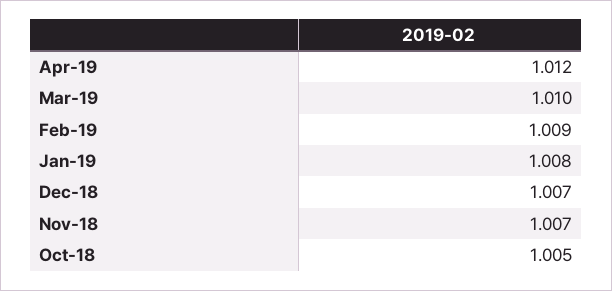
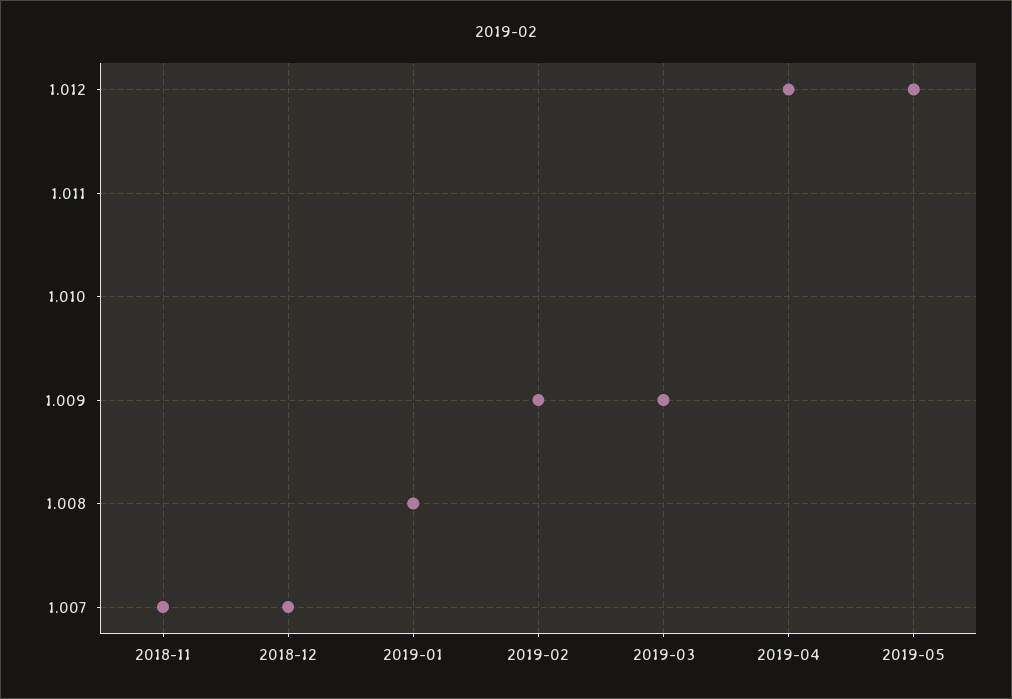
Mar-19: 1.01 -> 1.009
Oct-18: 1.005 -> none
2019-05: none -> 1.012

